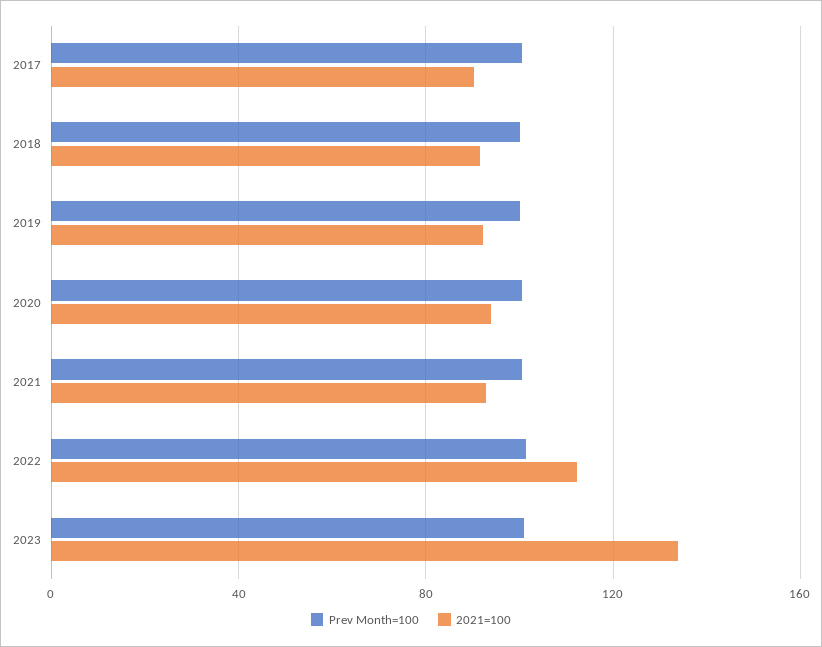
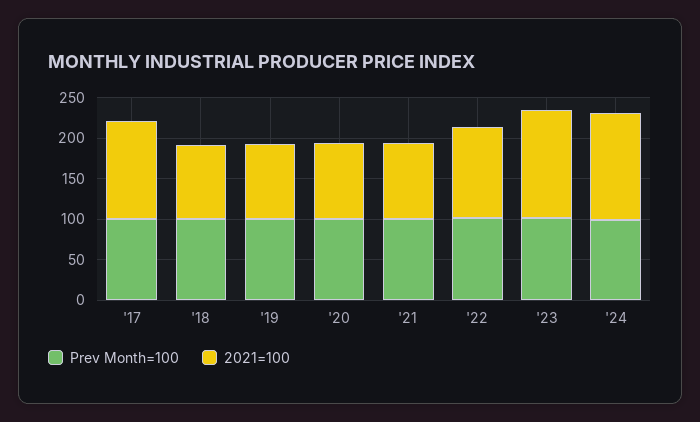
2021=100, 2017: 90 -> 120
Prev Month=100, '24: none -> 100
2021=100, '24: none -> 130

